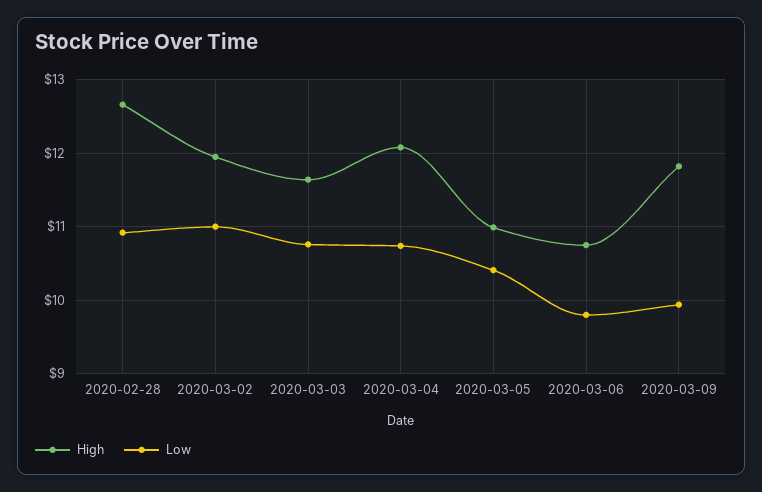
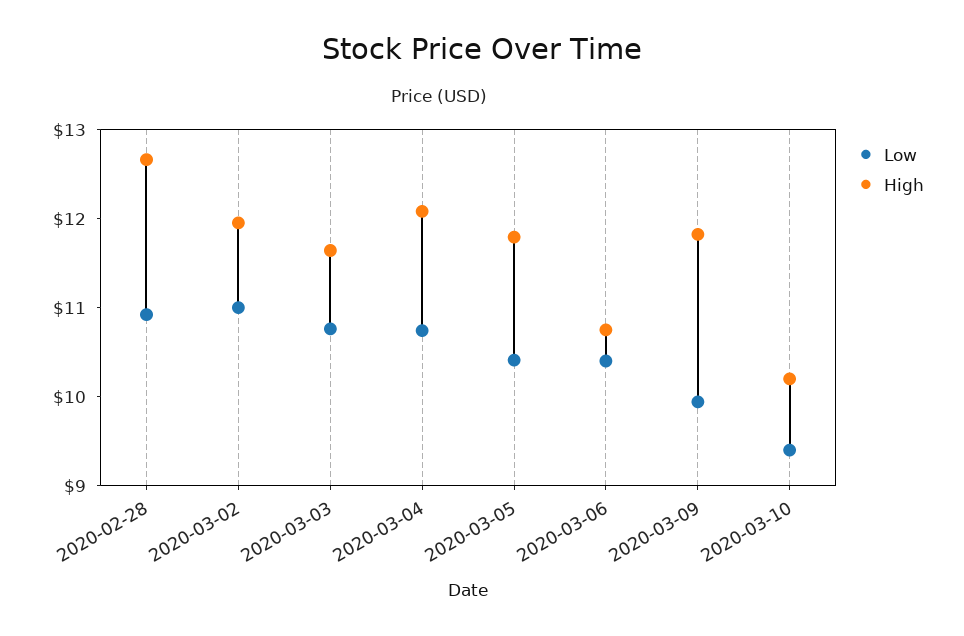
High, 2020-03-05: 11 -> 11.8
Low, 2020-03-06: 9.8 -> 10.4
Low, 2020-03-10: none -> 9.4
High, 2020-03-10: none -> 10.2

